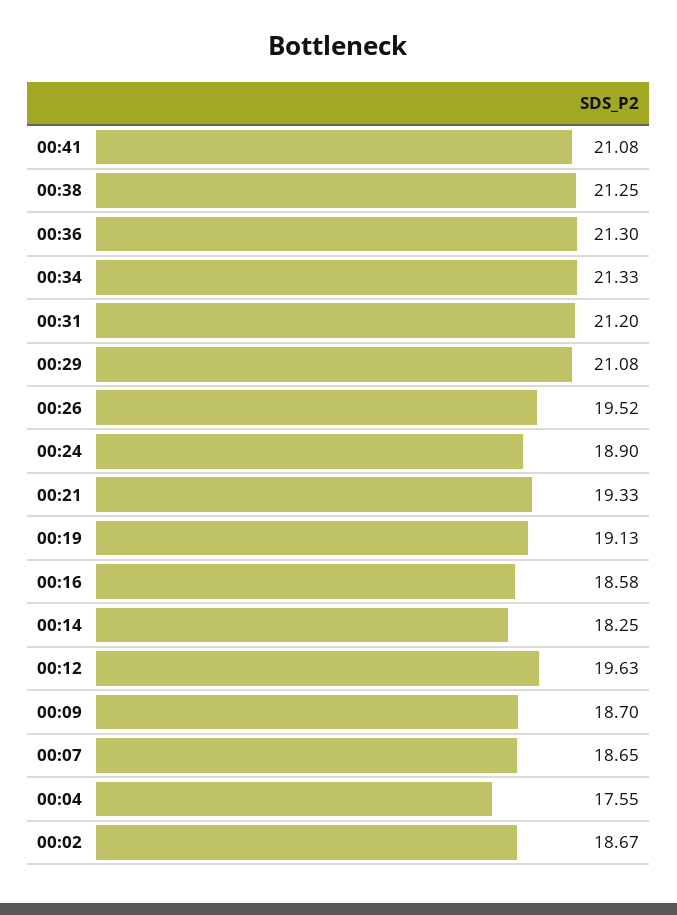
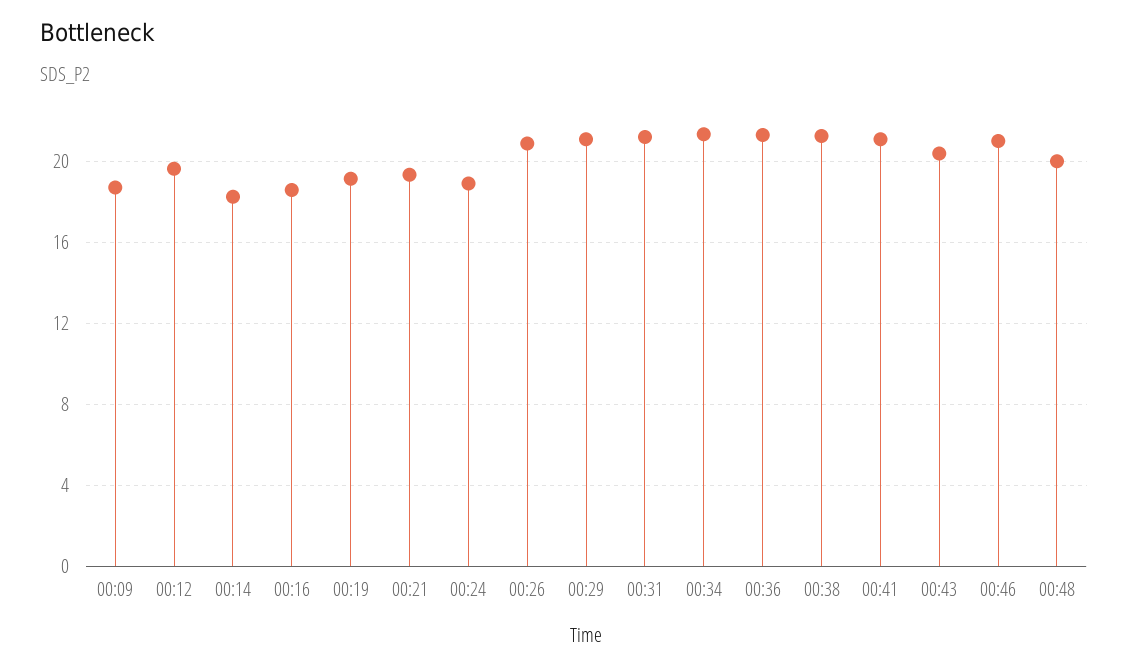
00:26: 19.52 -> 21
00:07: 18.65 -> none
00:04: 17.55 -> none
00:02: 18.67 -> none
00:43: none -> 20.5
00:46: none -> 21
00:48: none -> 20

